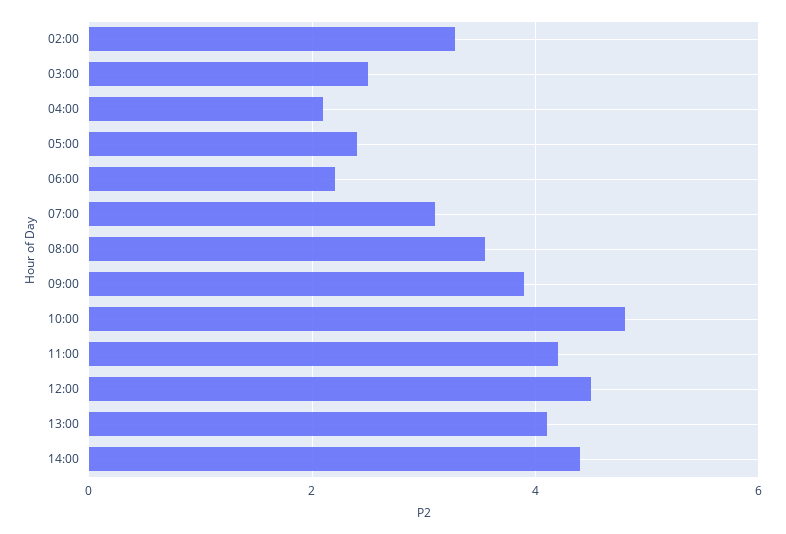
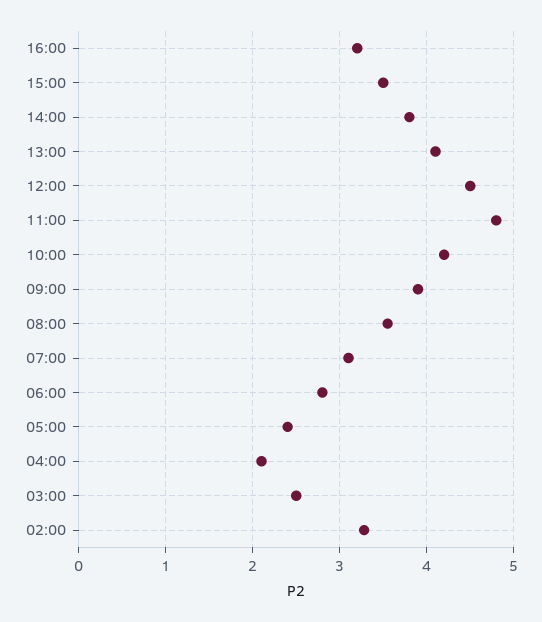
06:00: 2.2 -> 2.8
10:00: 4.8 -> 4.2
11:00: 4.2 -> 4.8
14:00: 4.4 -> 3.8
16:00: none -> 3.2
15:00: none -> 3.5

